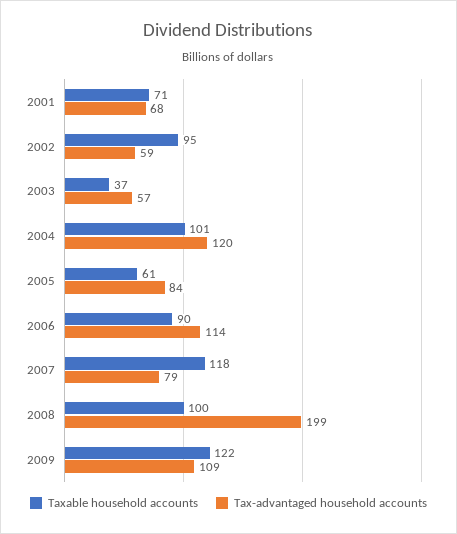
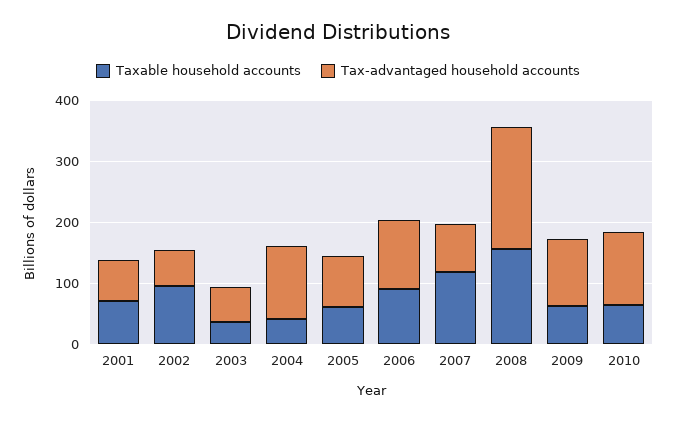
Taxable household accounts, 2004: 101 -> 40
Taxable household accounts, 2008: 100 -> 160
Taxable household accounts, 2009: 122 -> 60
Taxable household accounts, 2010: none -> 60
Tax-advantaged household accounts, 2010: none -> 120

